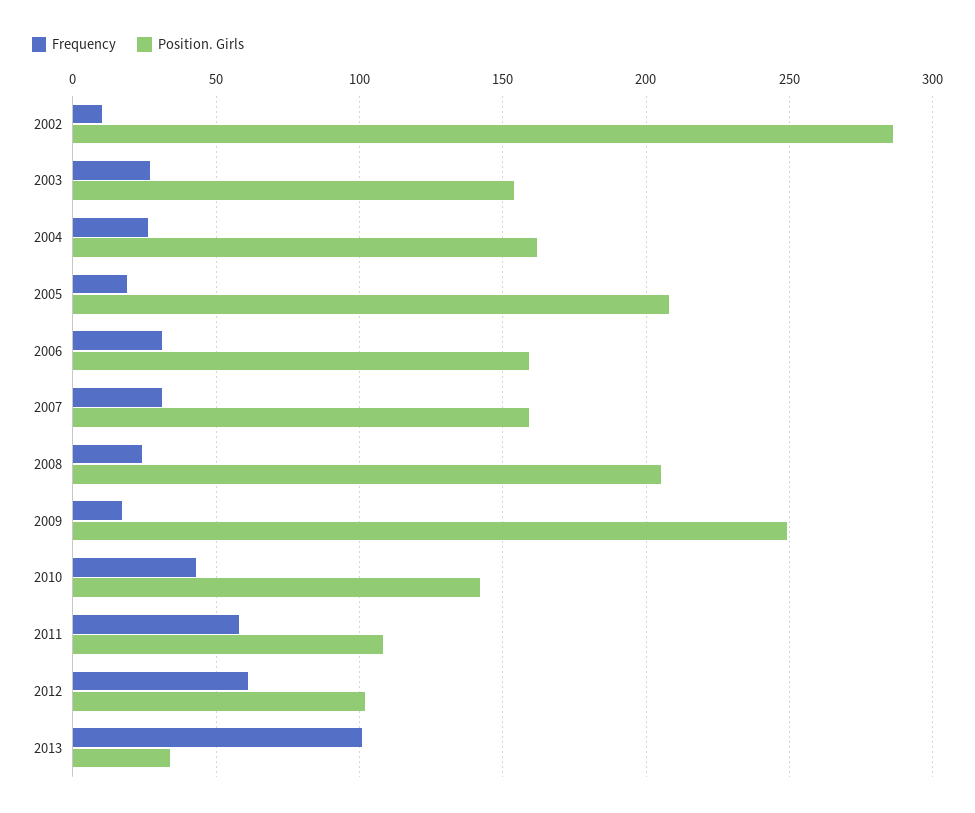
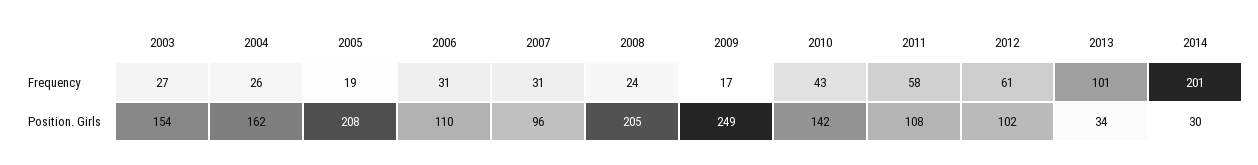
Frequency, 2002: 10 -> none
Position. Girls, 2002: 285 -> none
Position. Girls, 2006: 160 -> 110
Position. Girls, 2007: 160 -> 96
Frequency, 2014: none -> 201
Position. Girls, 2014: none -> 30

